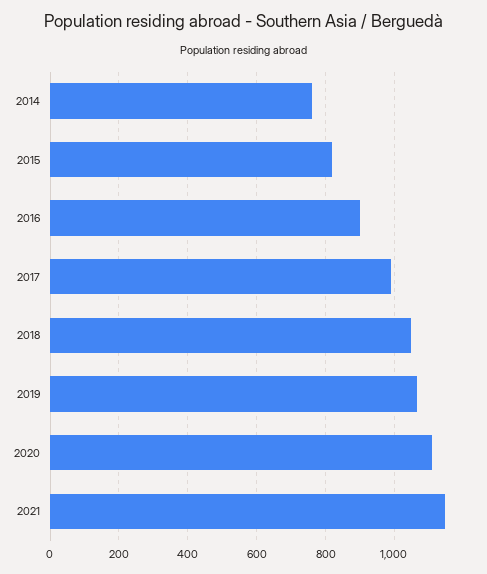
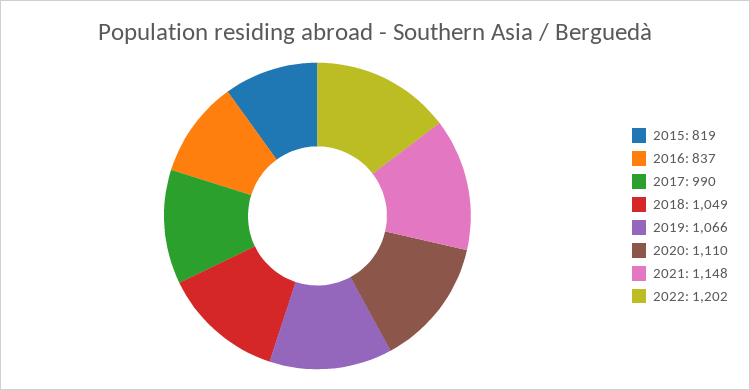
2014: 760 -> none
2016: 900 -> 837
2022: none -> 1202

